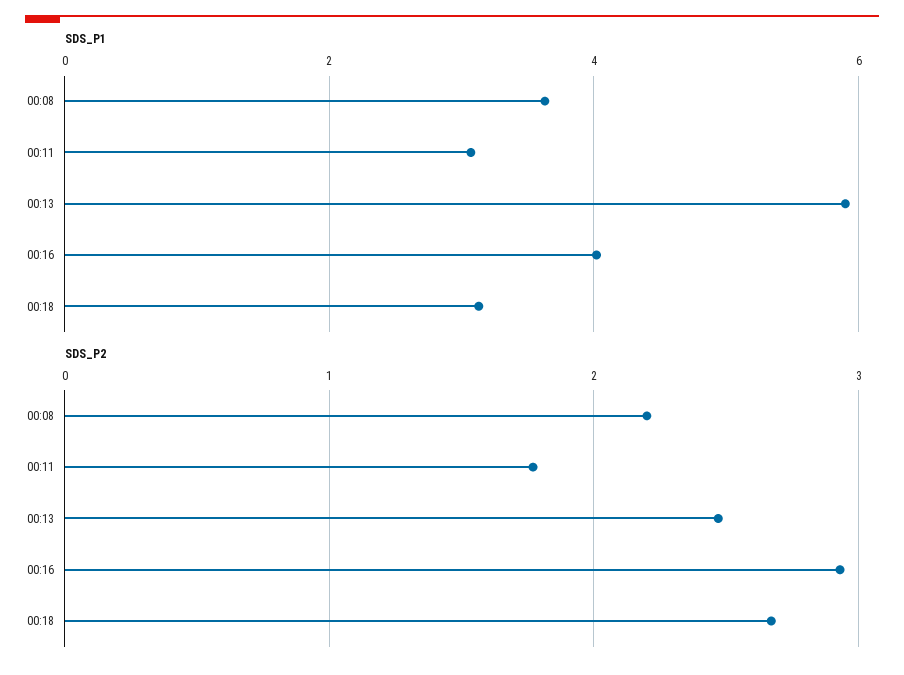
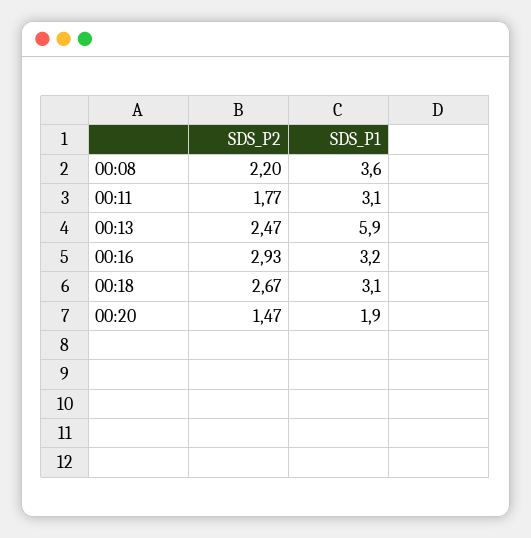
SDS_P1, 00:16: 4 -> 3.2
SDS_P2, 00:20: none -> 1.47
SDS_P1, 00:20: none -> 1.9

